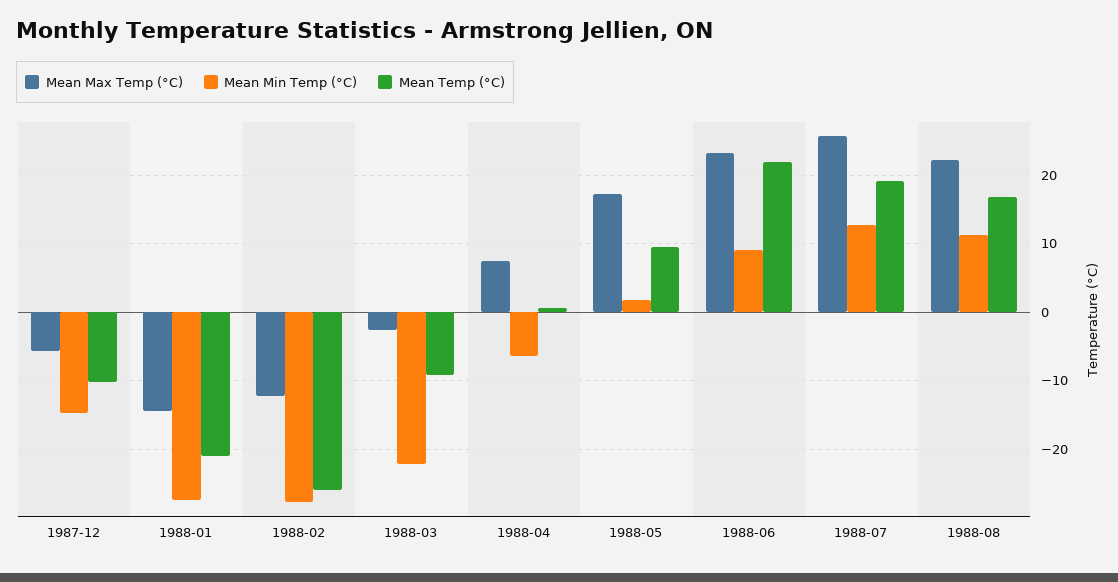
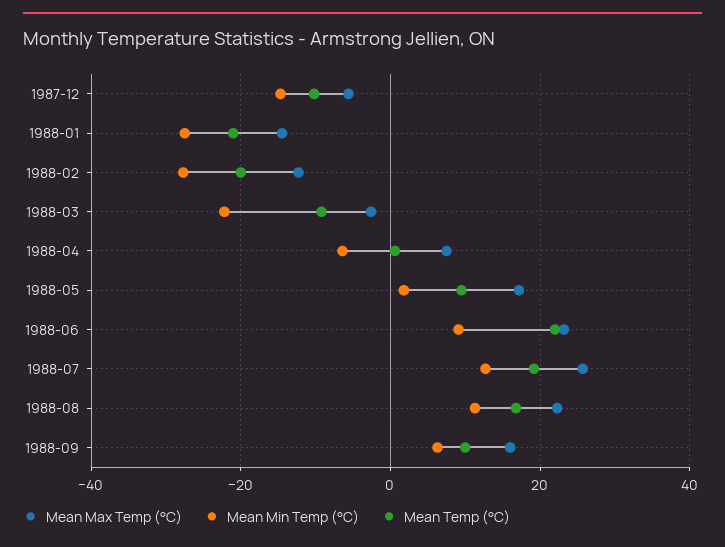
Mean Temp (°C), 1988-02: -26 -> -20
Mean Max Temp (°C), 1988-09: none -> 16
Mean Min Temp (°C), 1988-09: none -> 6
Mean Temp (°C), 1988-09: none -> 10

